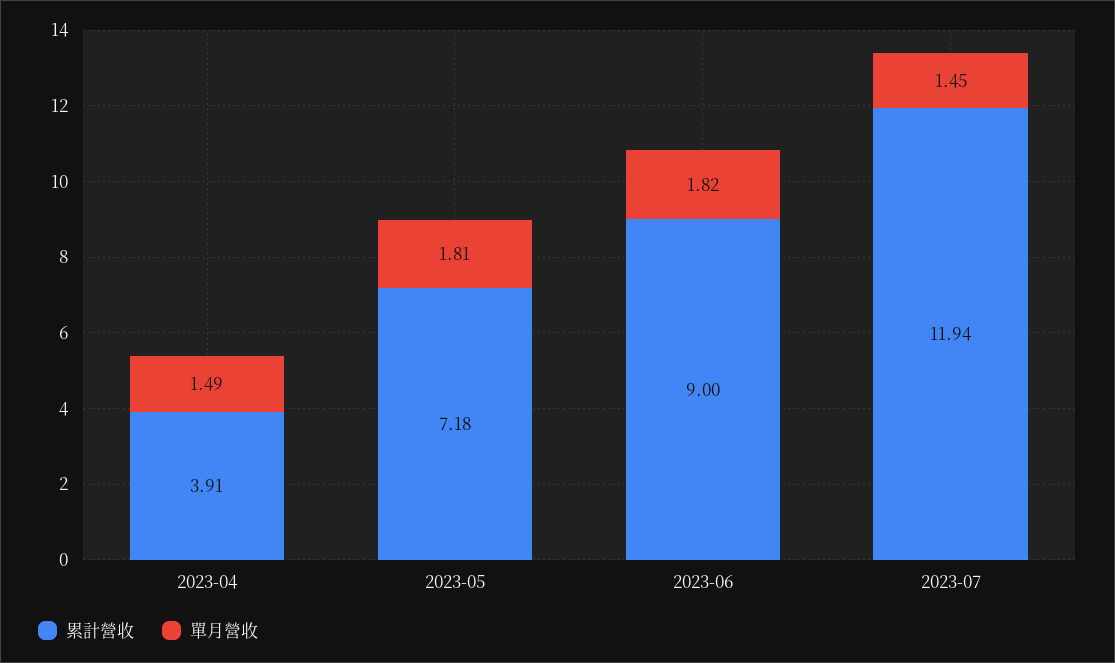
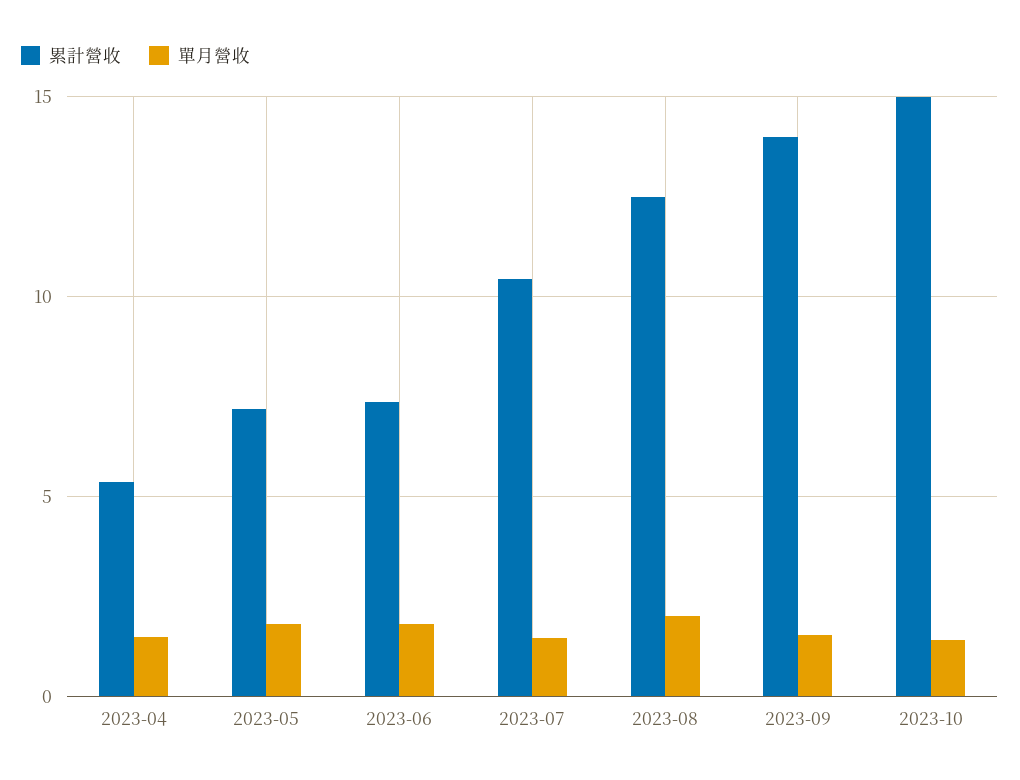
累計營收, 2023-04: 3.91 -> 5.5
累計營收, 2023-06: 9 -> 7.5
累計營收, 2023-07: 11.94 -> 10.5
累計營收, 2023-08: none -> 12.5
單月營收, 2023-08: none -> 2
累計營收, 2023-09: none -> 14
單月營收, 2023-09: none -> 1.5
累計營收, 2023-10: none -> 15
單月營收, 2023-10: none -> 1.5

